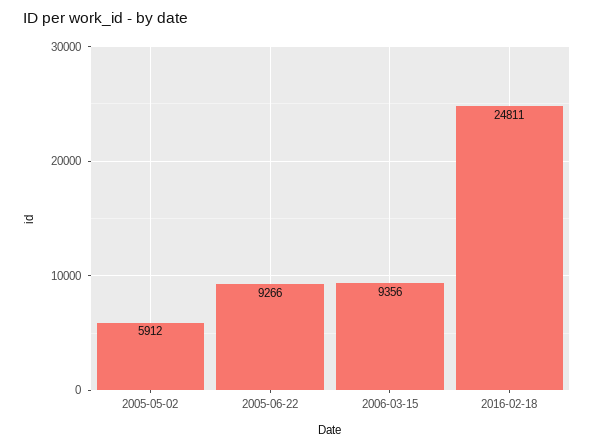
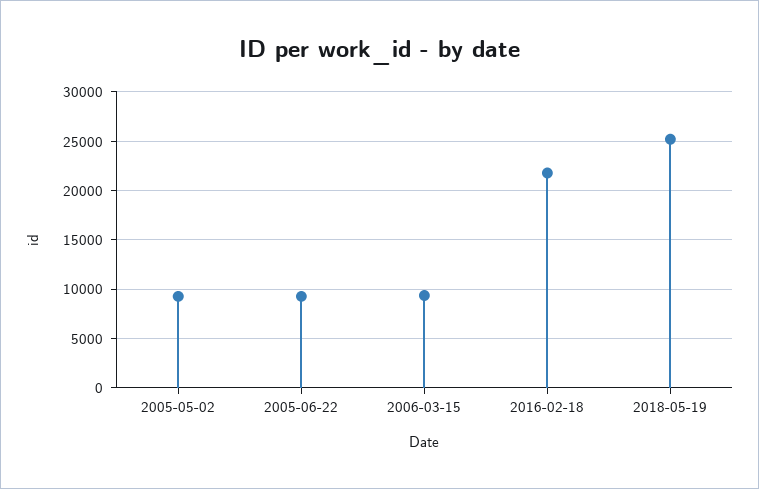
2005-05-02: 5912 -> 9000
2016-02-18: 24811 -> 22000
2018-05-19: none -> 25000

